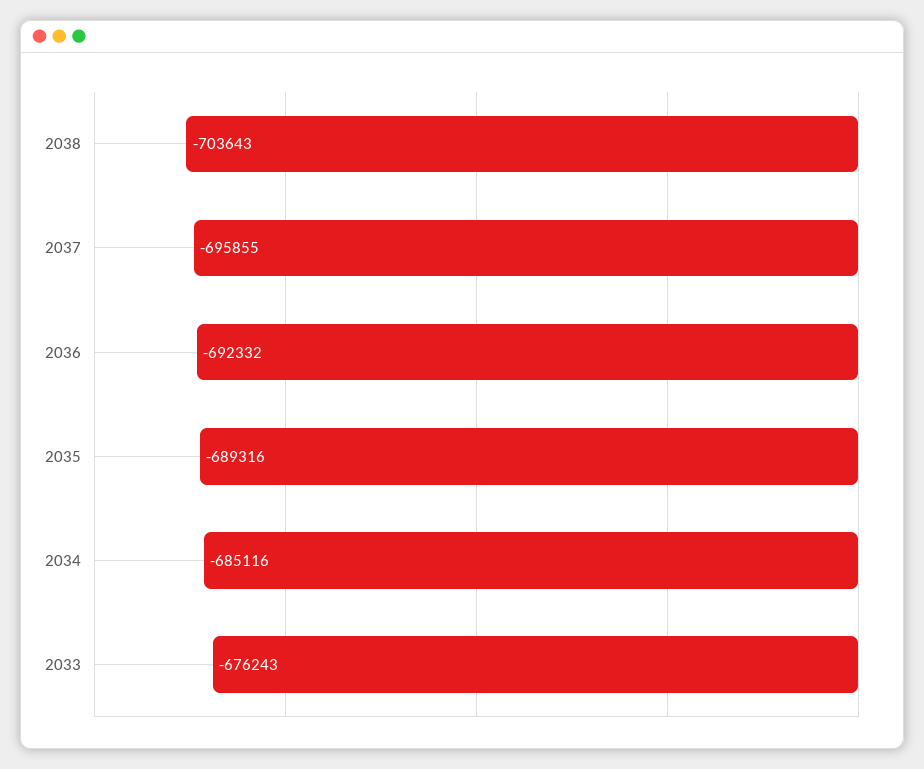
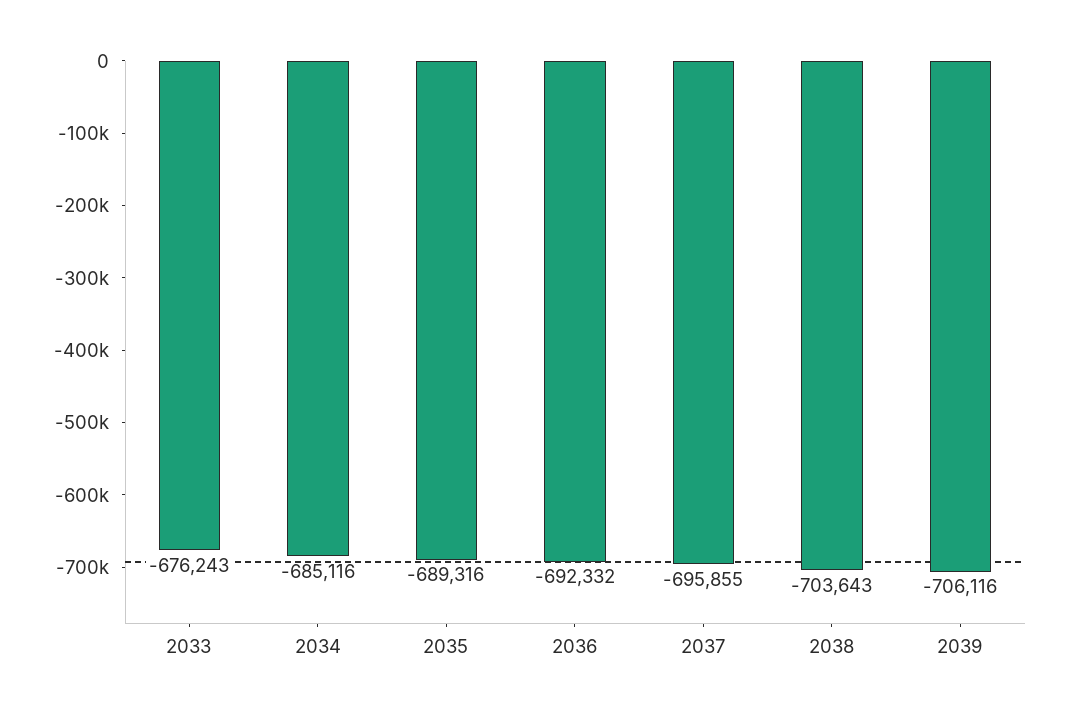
2039: none -> -706116

